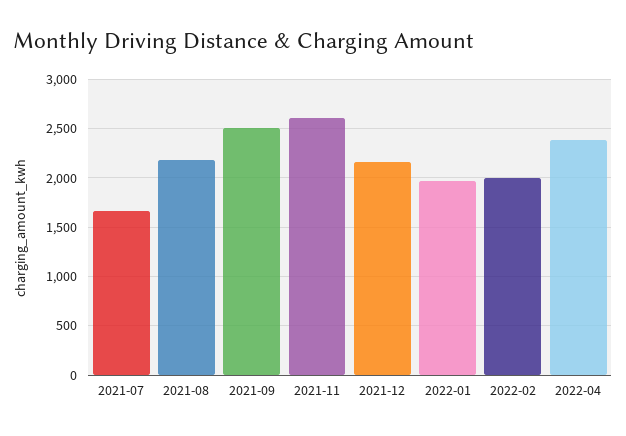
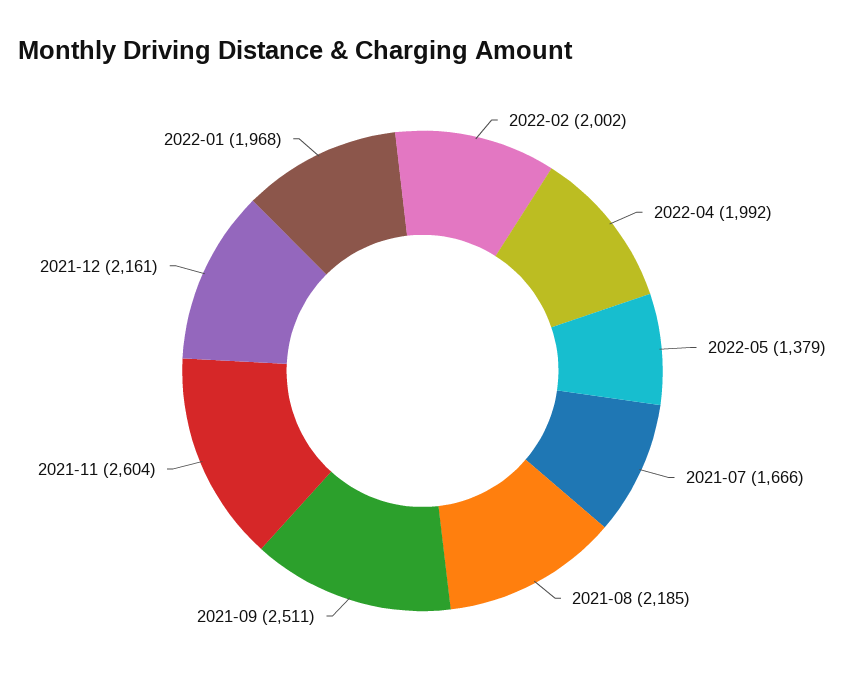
2022-04: 2400 -> 1992
2022-05: none -> 1379

